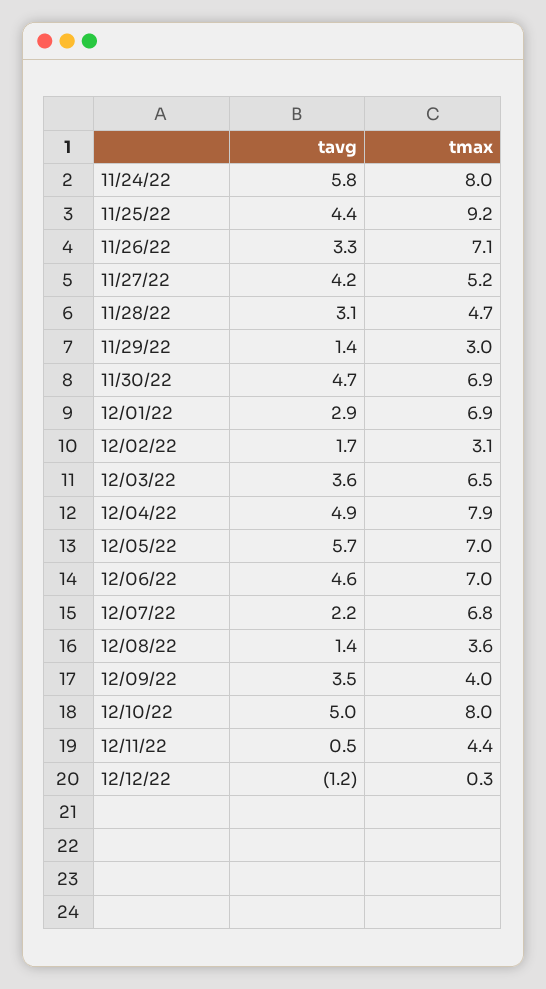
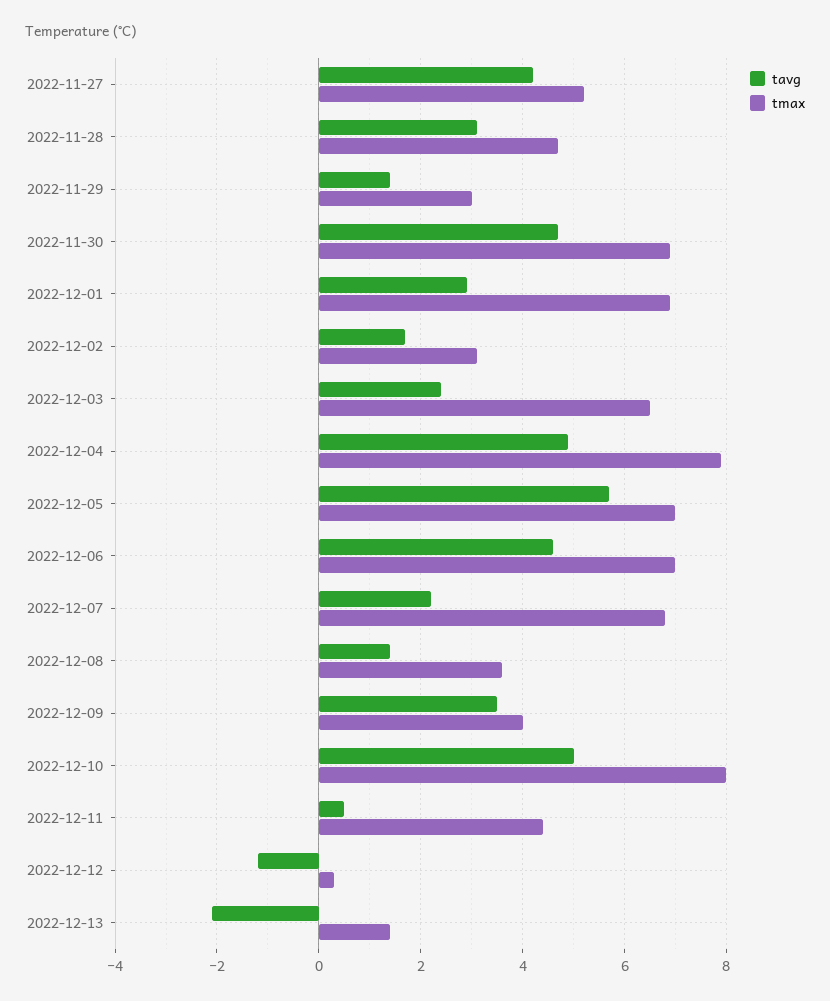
tavg, 11/24/22: 5.8 -> none
tmax, 11/24/22: 8 -> none
tavg, 11/25/22: 4.4 -> none
tmax, 11/25/22: 9.2 -> none
tavg, 11/26/22: 3.3 -> none
tmax, 11/26/22: 7.1 -> none
tavg, 12/03/22: 3.6 -> 2.5
tavg, 2022-12-13: none -> -2
tmax, 2022-12-13: none -> 1.5

